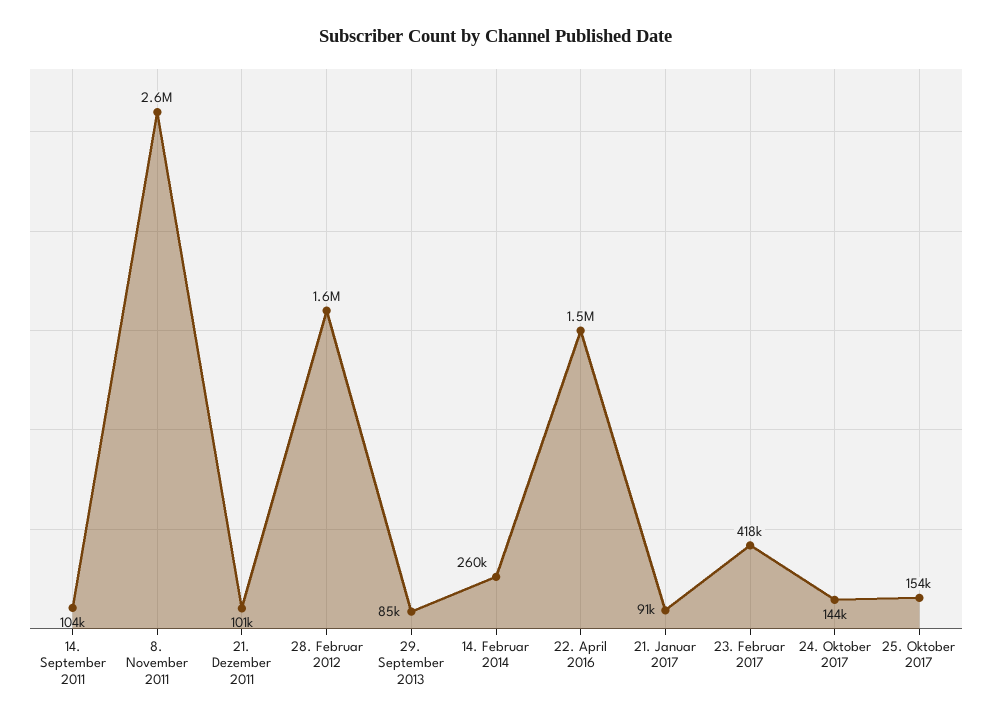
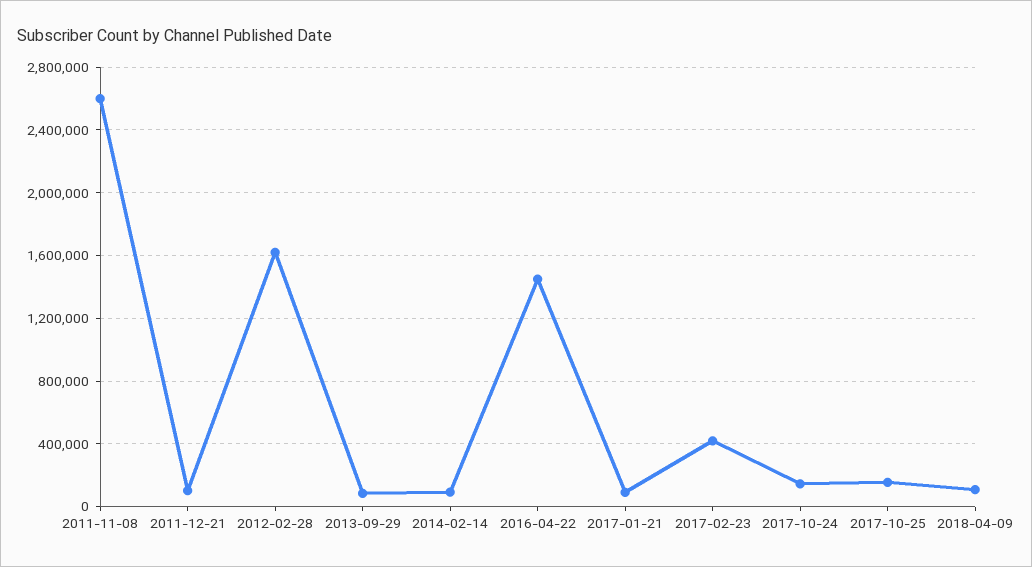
14. September 2011: 104000 -> none
14. Februar 2014: 260000 -> 100000
2018-04-09: none -> 100000

